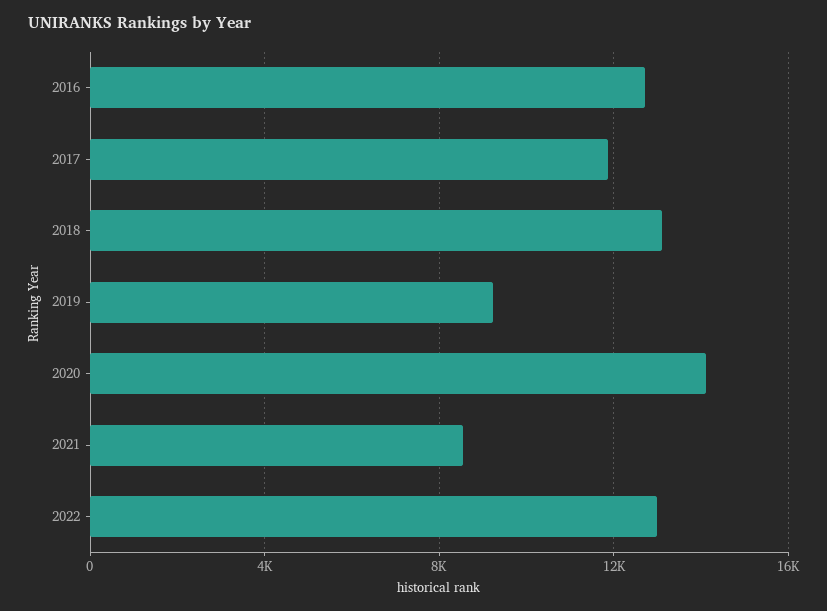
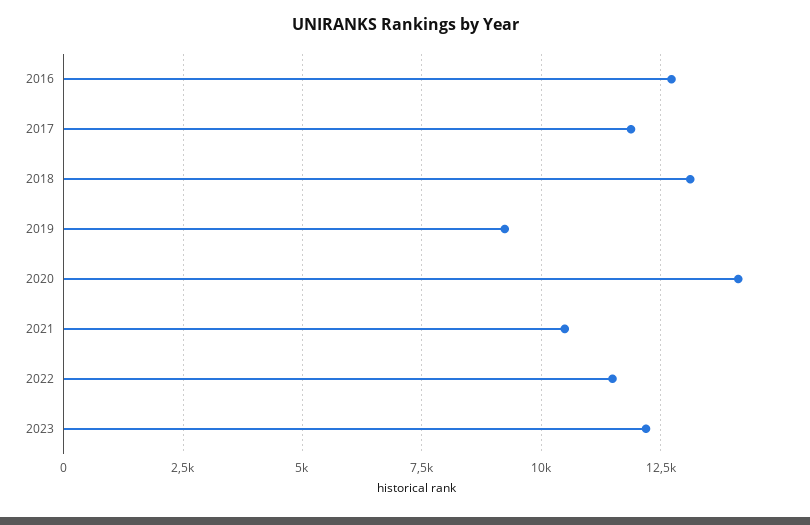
2021: 8500 -> 10500
2022: 13000 -> 11500
2023: none -> 12250

